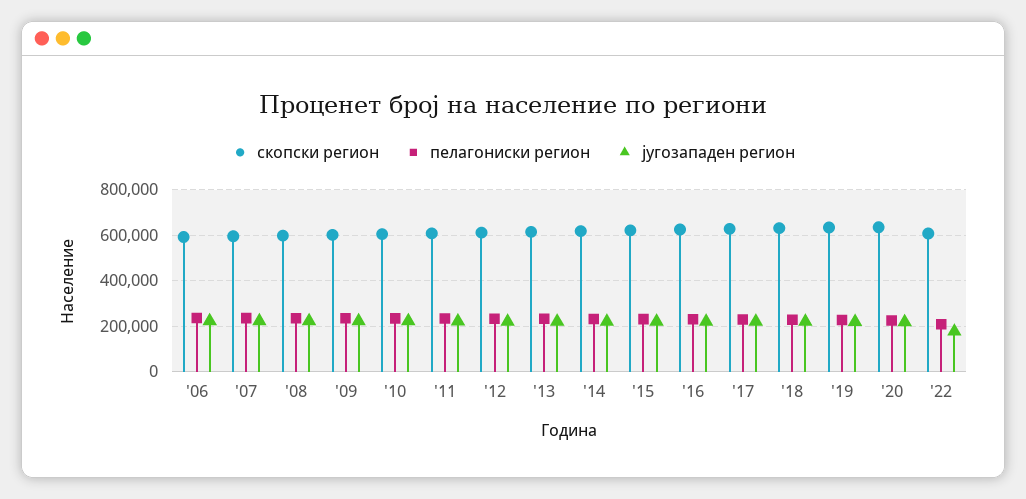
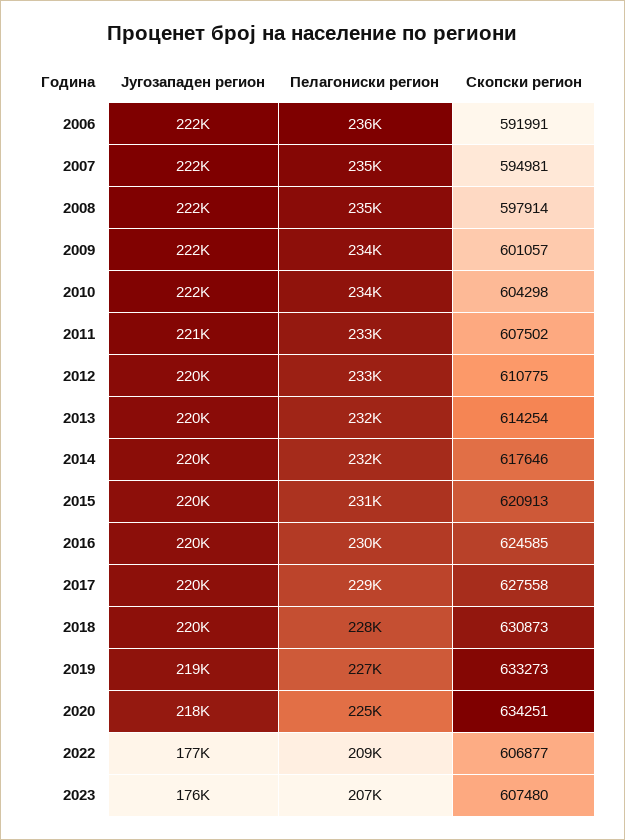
југозападен регион, 2023: none -> 176000
пелагониски регион, 2023: none -> 207000
скопски регион, 2023: none -> 607480

